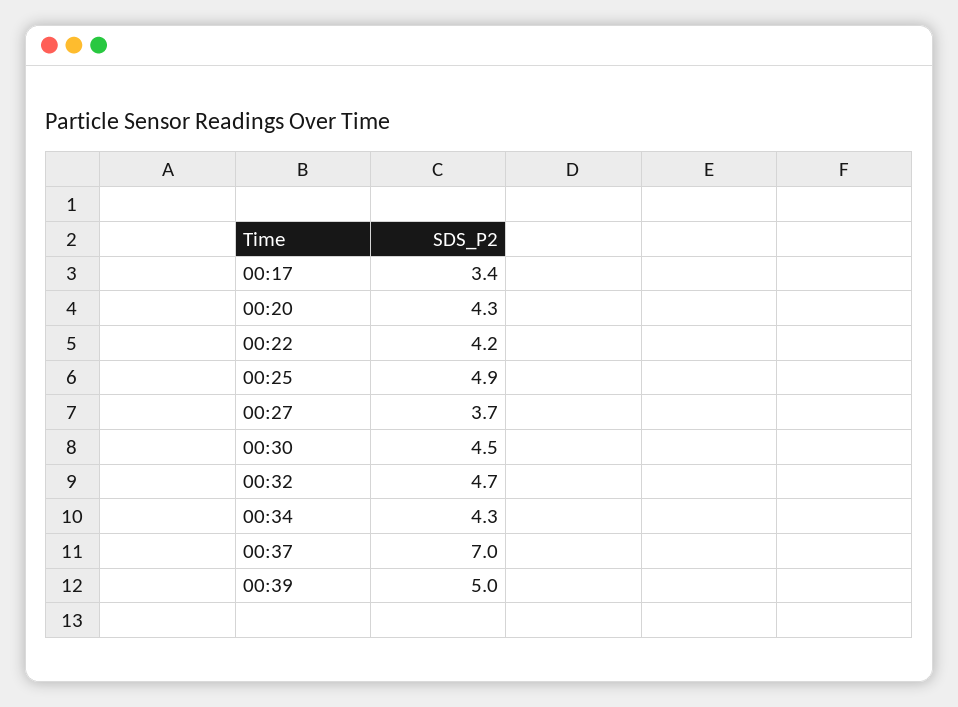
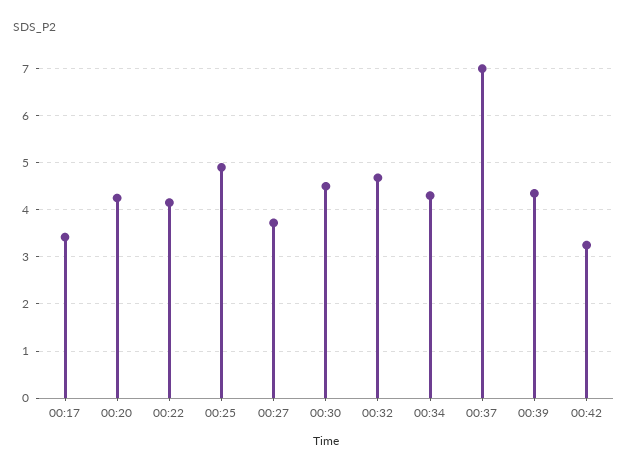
00:39: 5 -> 4.4
00:42: none -> 3.2

